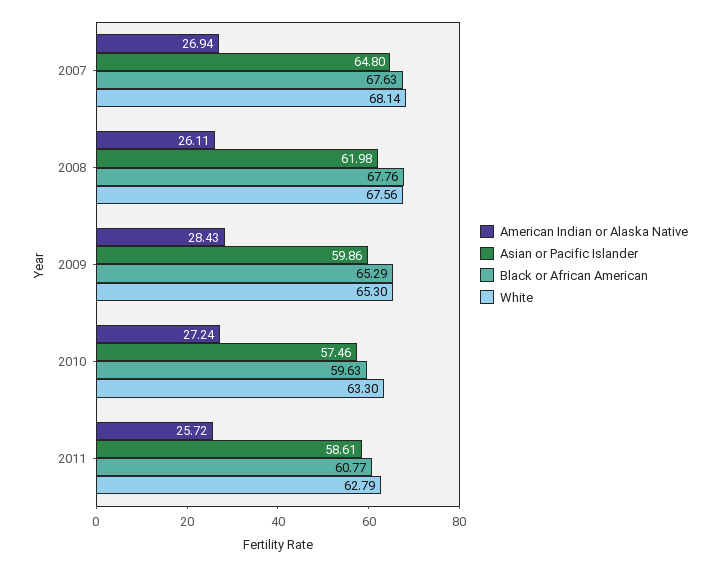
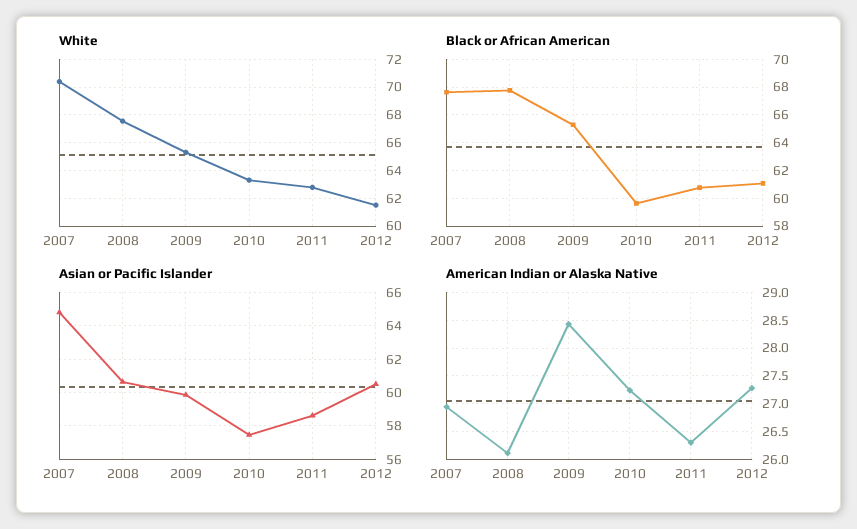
White, 2007: 68.14 -> 70.5
Asian or Pacific Islander, 2008: 61.98 -> 60.5
American Indian or Alaska Native, 2011: 25.72 -> 26.25
White, 2012: none -> 61.5
Black or African American, 2012: none -> 61
Asian or Pacific Islander, 2012: none -> 60.5
American Indian or Alaska Native, 2012: none -> 27.25

